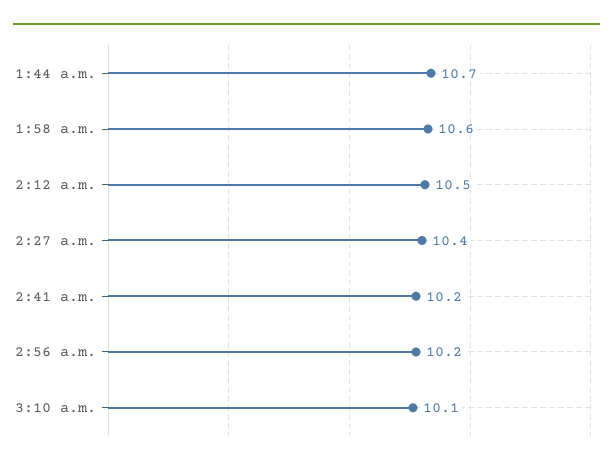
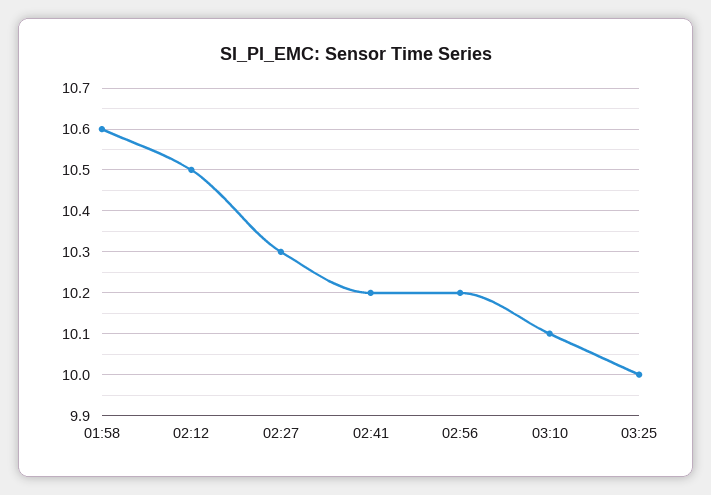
1:44 a.m.: 10.7 -> none
2:27 a.m.: 10.4 -> 10.3
03:25: none -> 10

